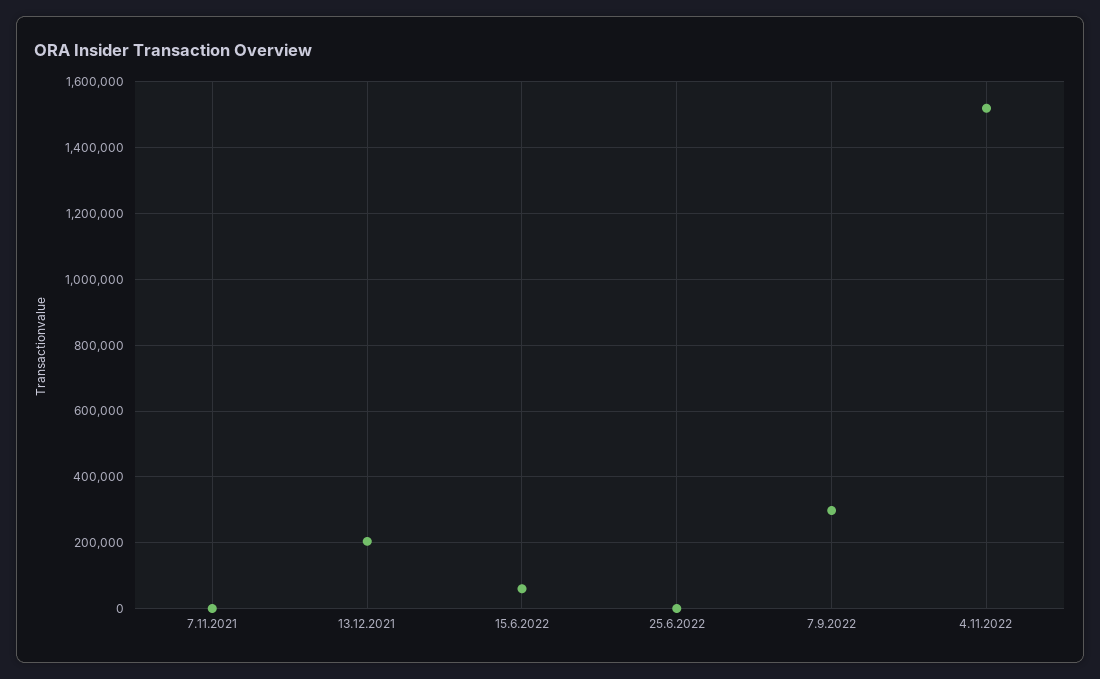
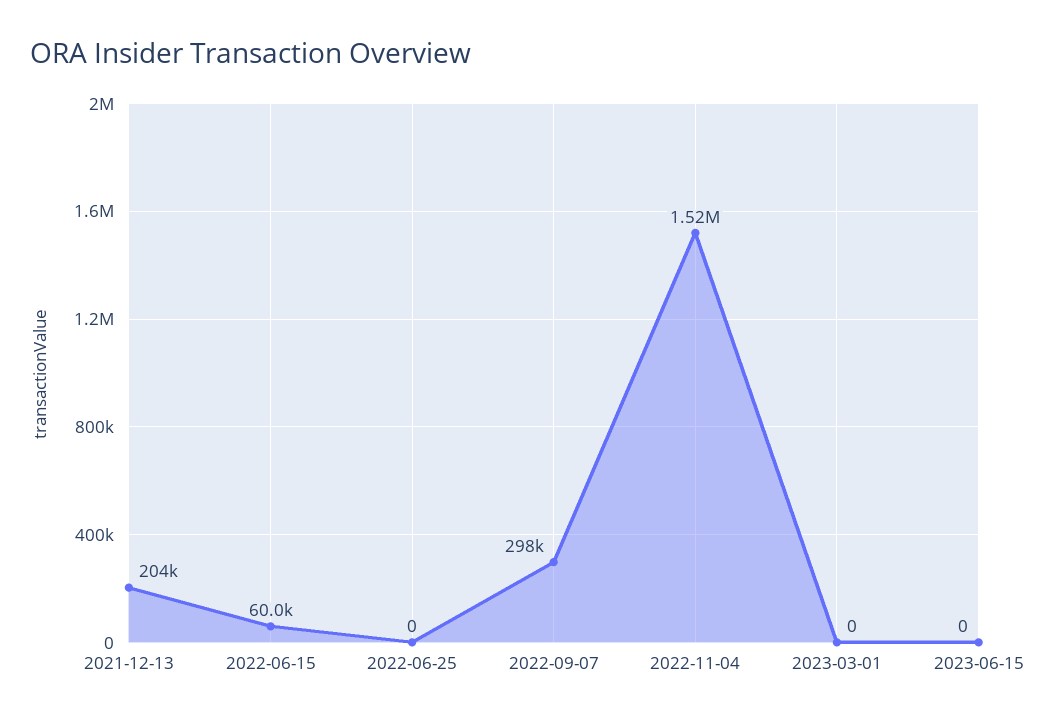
7.11.2021: 0 -> none
2023-03-01: none -> 0
2023-06-15: none -> 0

